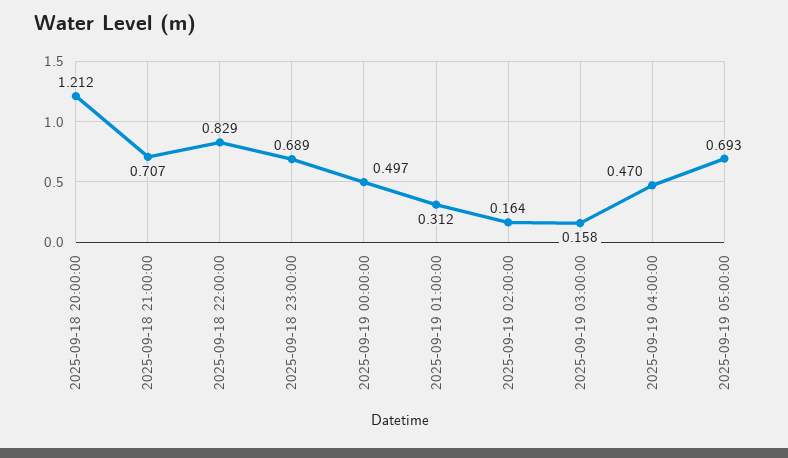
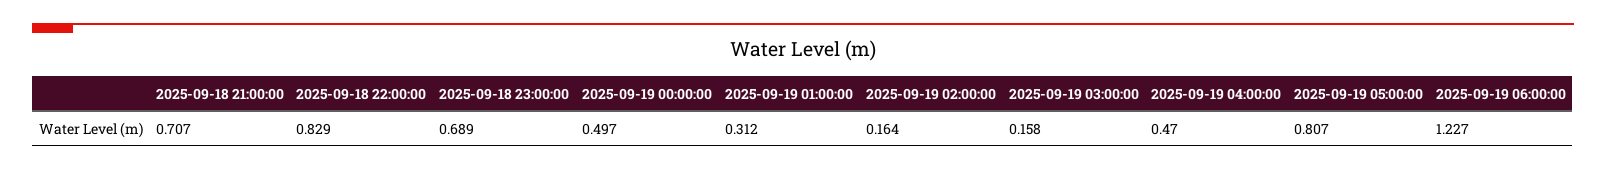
2025-09-18 20:00:00: 1.212 -> none
2025-09-19 05:00:00: 0.693 -> 0.807
2025-09-19 06:00:00: none -> 1.227

